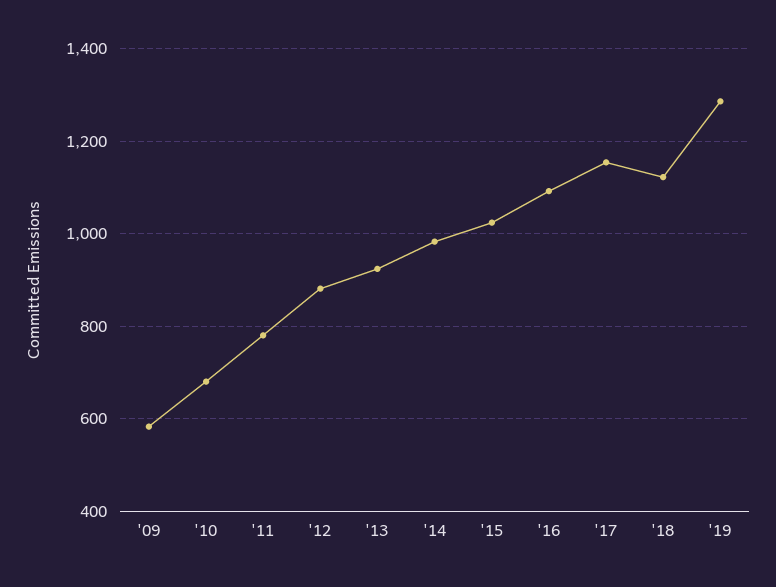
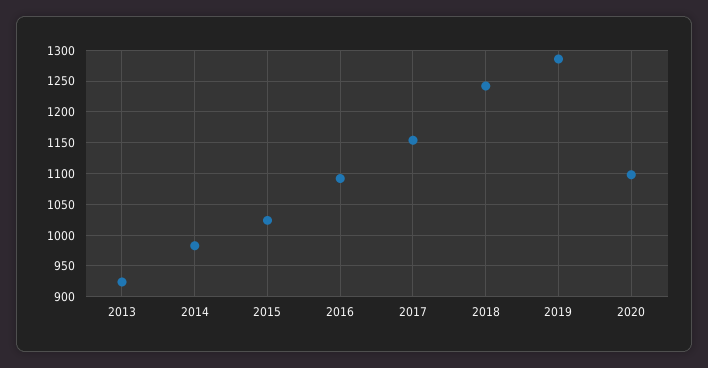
'09: 580 -> none
'10: 680 -> none
'11: 780 -> none
'12: 880 -> none
'18: 1120 -> 1240
2020: none -> 1100

